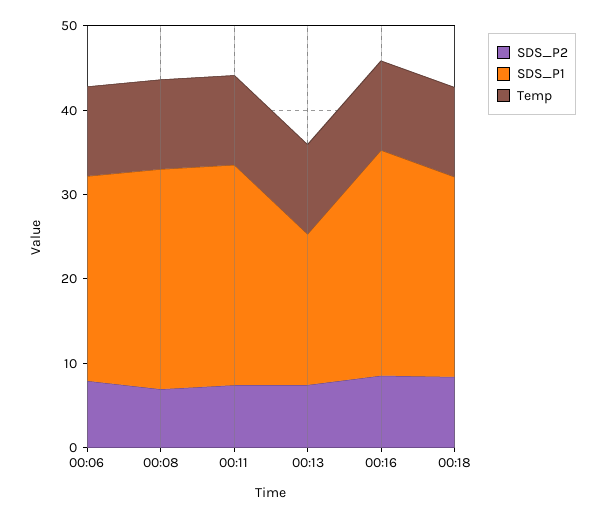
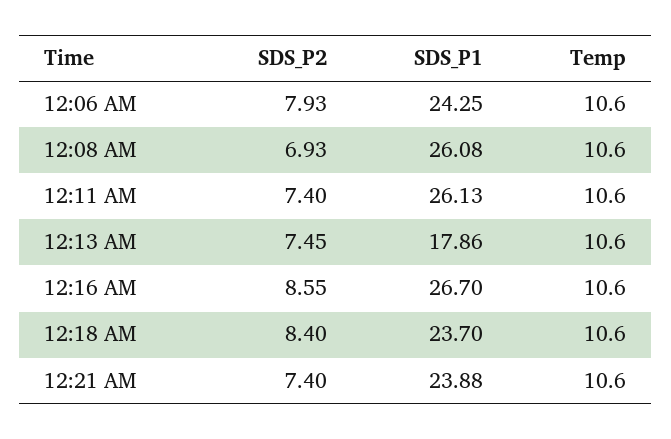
SDS_P2, 12:21 AM: none -> 7.4
SDS_P1, 12:21 AM: none -> 23.88
Temp, 12:21 AM: none -> 10.6

